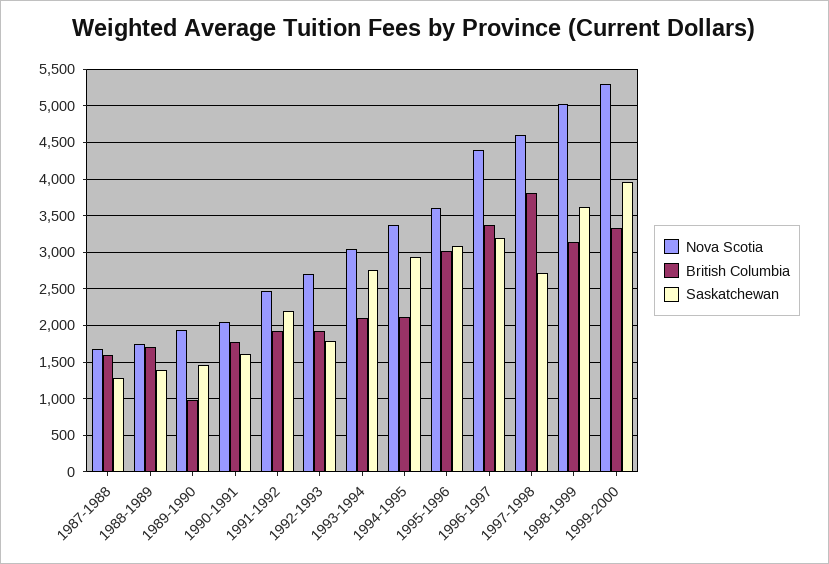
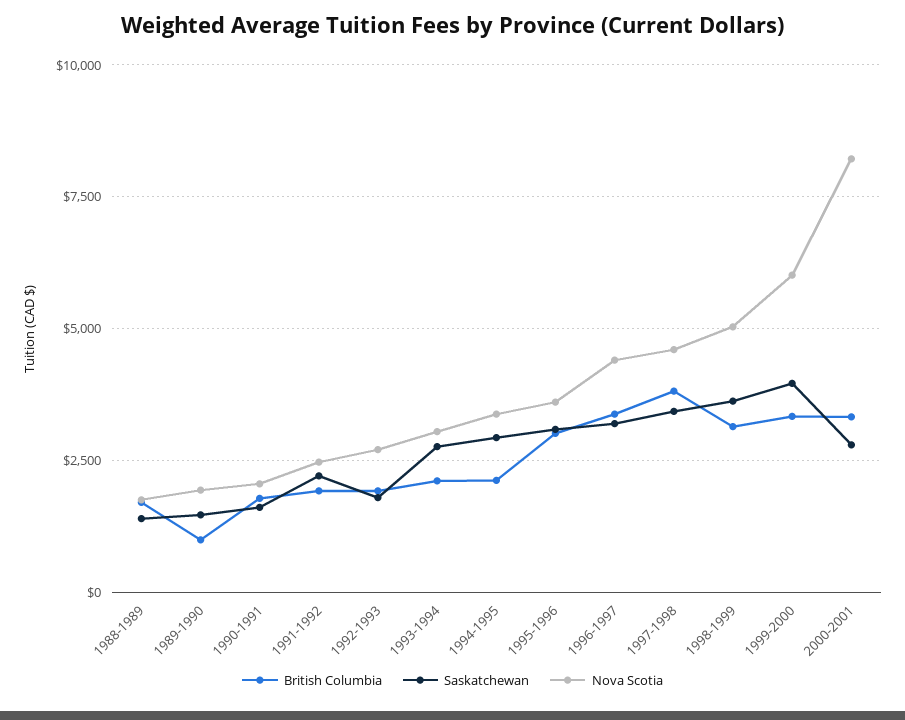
Nova Scotia, 1987-1988: 1700 -> none
British Columbia, 1987-1988: 1600 -> none
Saskatchewan, 1987-1988: 1300 -> none
Saskatchewan, 1997-1998: 2700 -> 3500
Nova Scotia, 1999-2000: 5300 -> 6000
British Columbia, 2000-2001: none -> 3250
Saskatchewan, 2000-2001: none -> 2750
Nova Scotia, 2000-2001: none -> 8250

